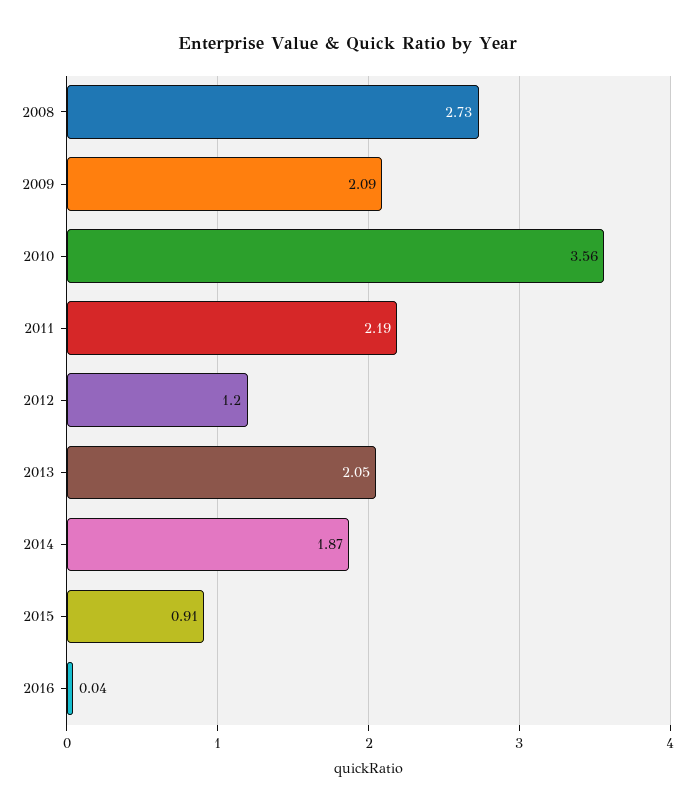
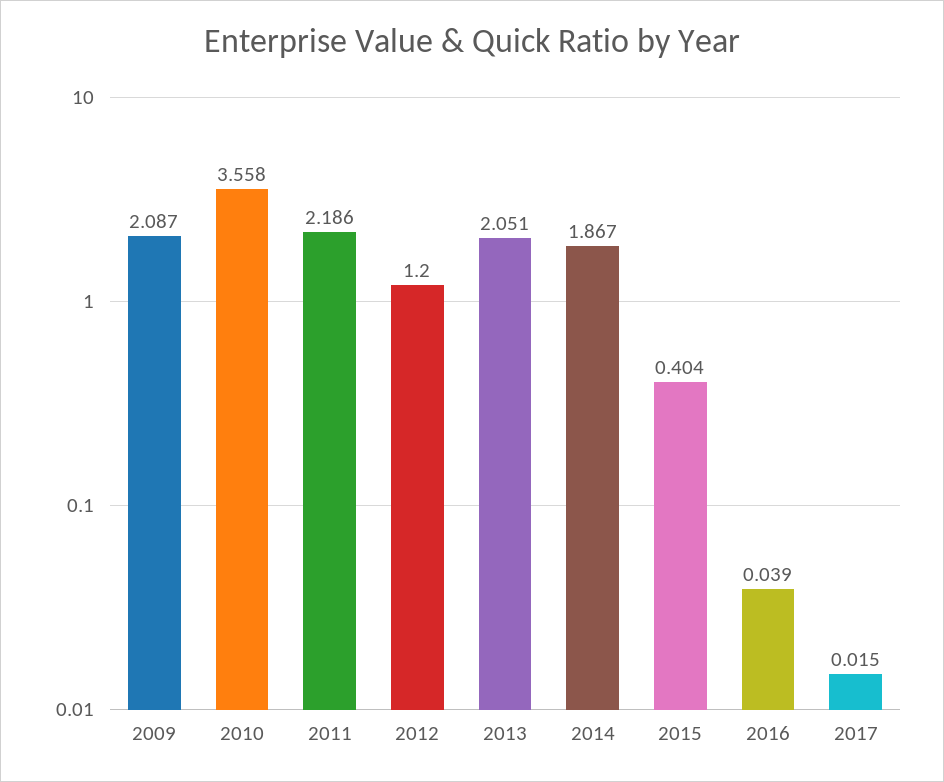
2008: 2.73 -> none
2015: 0.91 -> 0.404
2017: none -> 0.015

